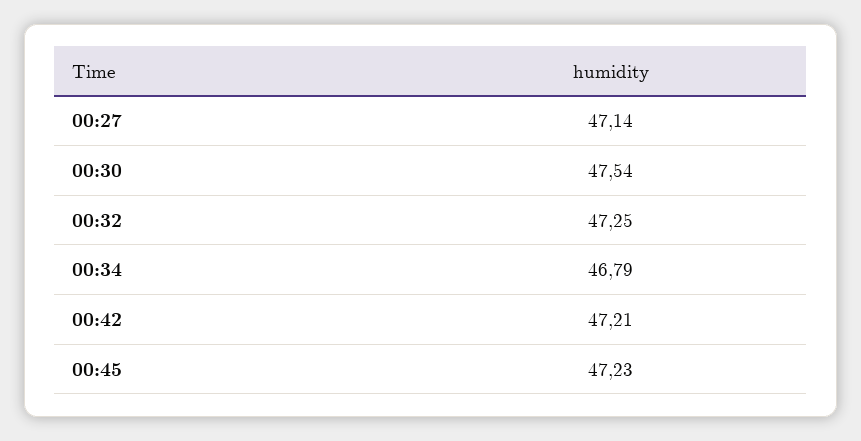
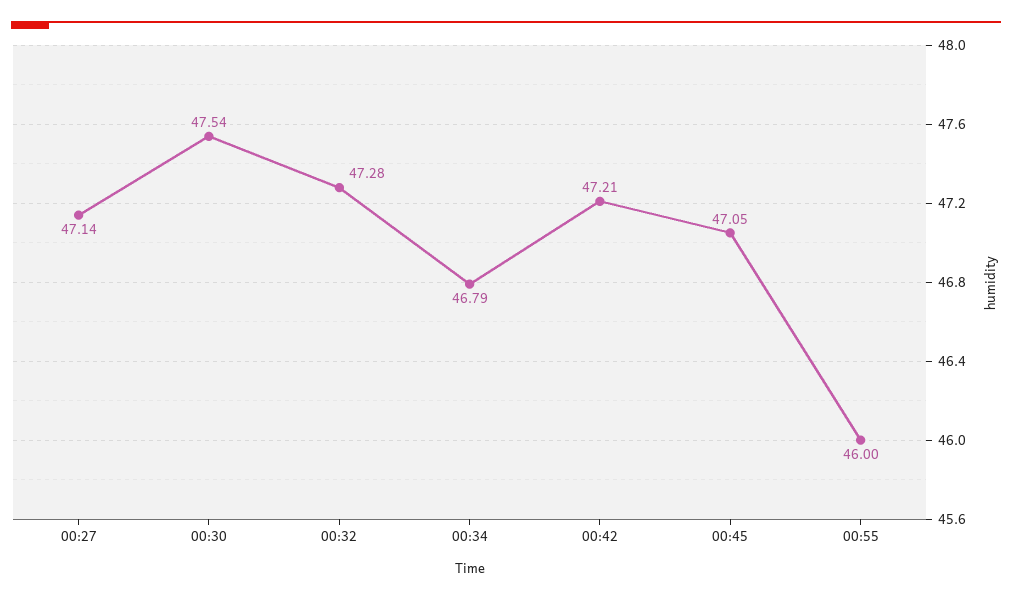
00:32: 47.25 -> 47.28
00:45: 47.23 -> 47.05
00:55: none -> 46

